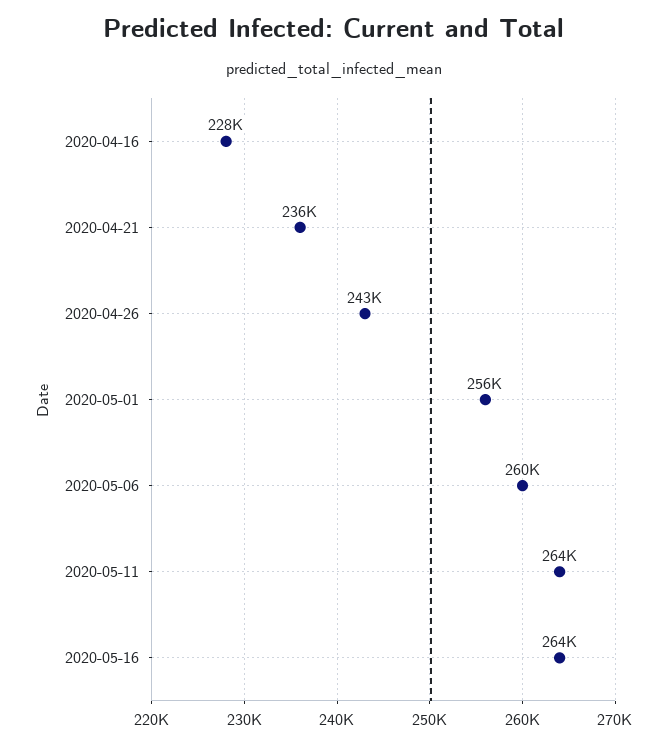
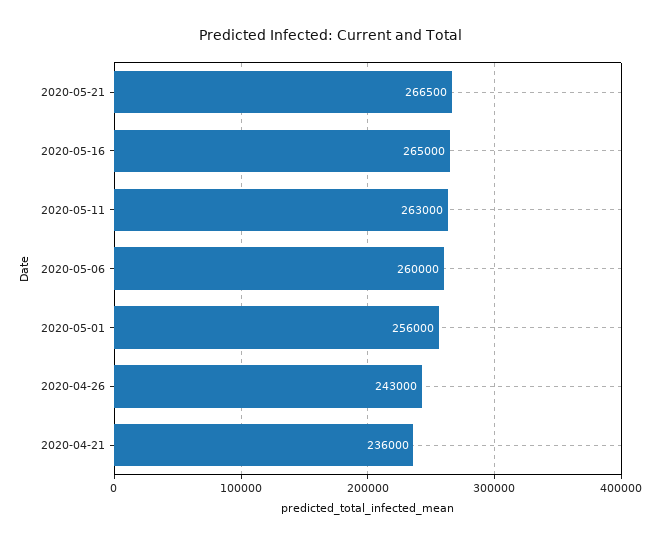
2020-04-16: 228000 -> none
2020-05-11: 264000 -> 263000
2020-05-16: 264000 -> 265000
2020-05-21: none -> 266500

